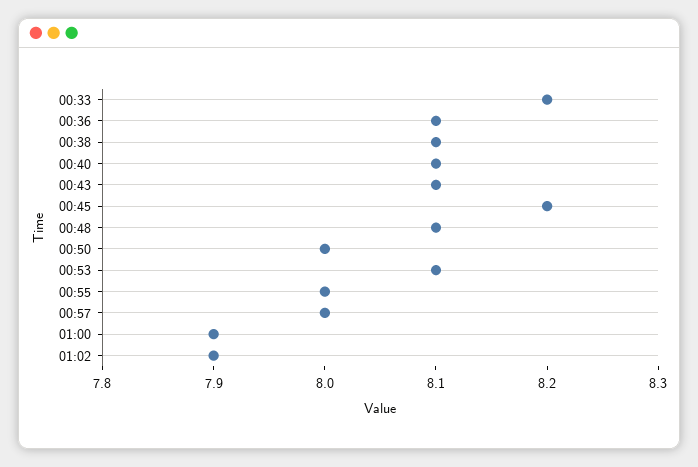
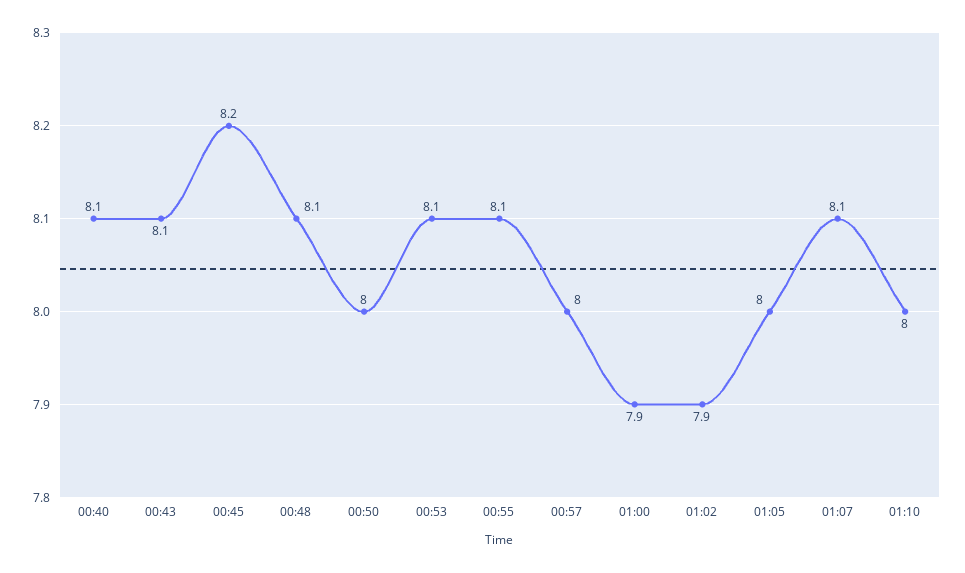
00:33: 8.2 -> none
00:36: 8.1 -> none
00:38: 8.1 -> none
00:55: 8 -> 8.1
01:05: none -> 8
01:07: none -> 8.1
01:10: none -> 8

